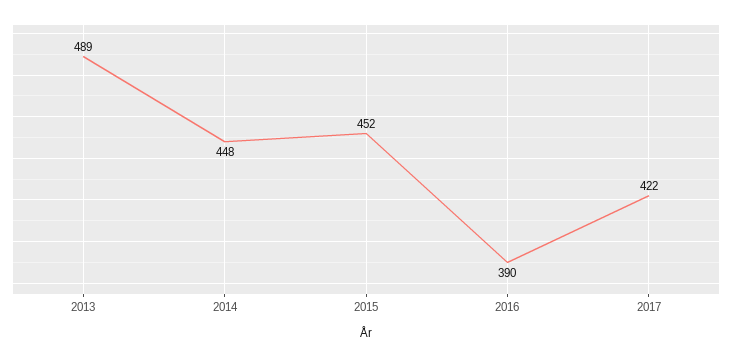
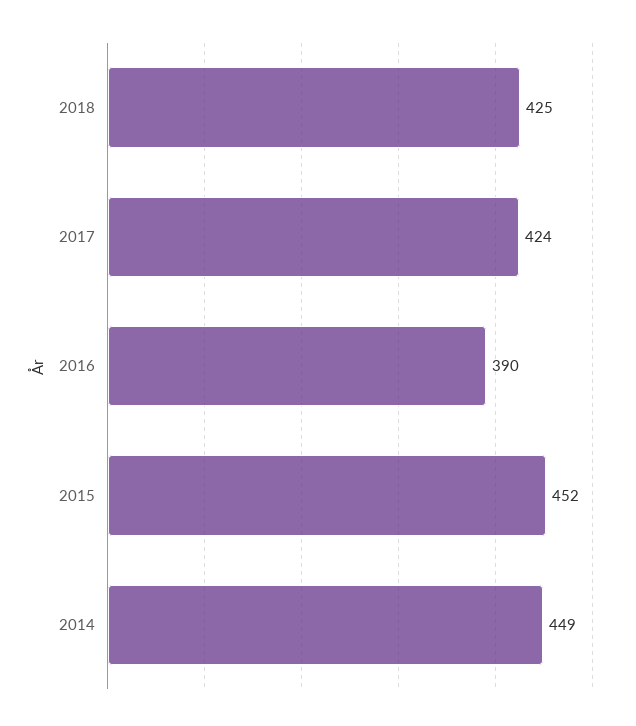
2013: 489 -> none
2014: 448 -> 449
2017: 422 -> 424
2018: none -> 425

